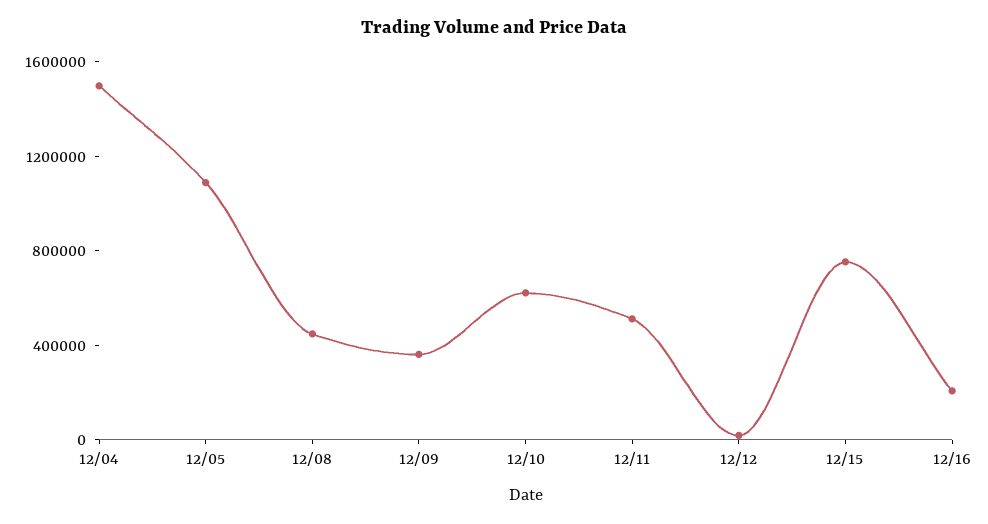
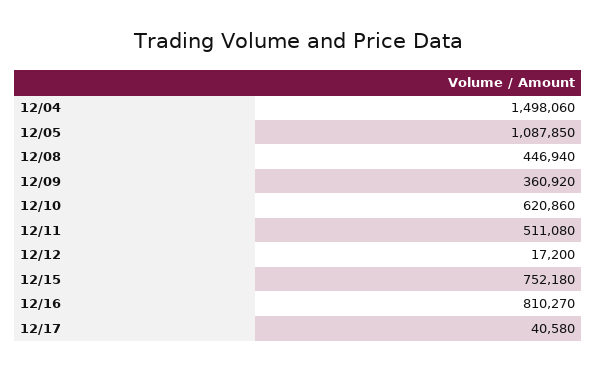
12/16: 200000 -> 810270
12/17: none -> 40580

